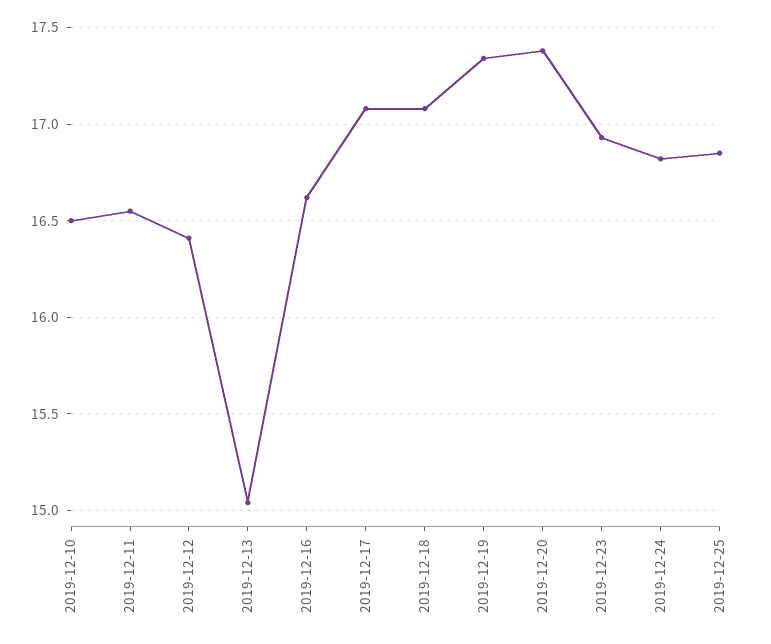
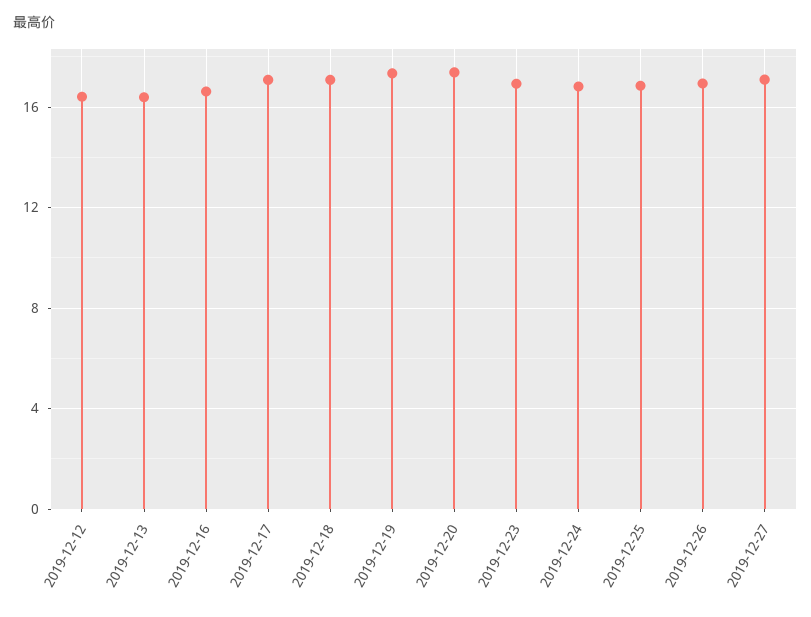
2019-12-10: 16.5 -> none
2019-12-11: 16.55 -> none
2019-12-13: 15.05 -> 16.5
2019-12-26: none -> 17
2019-12-27: none -> 17

